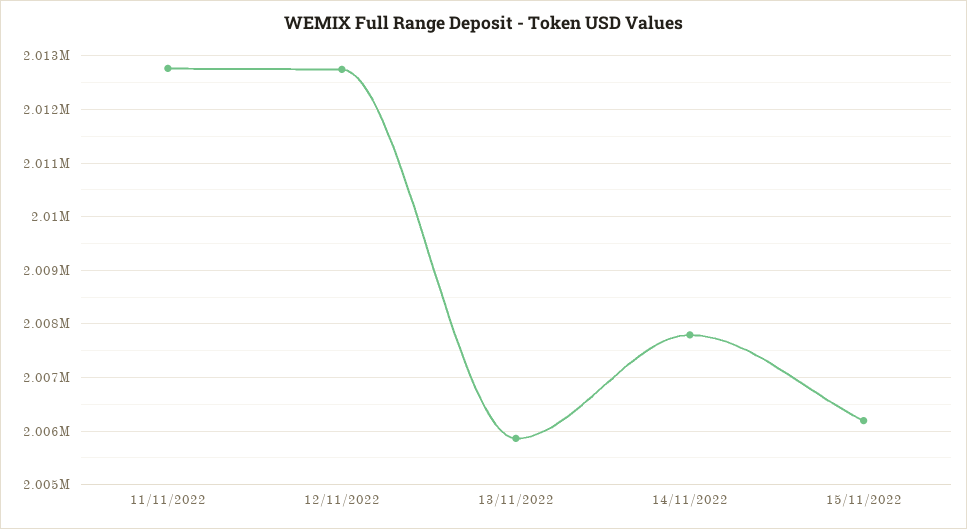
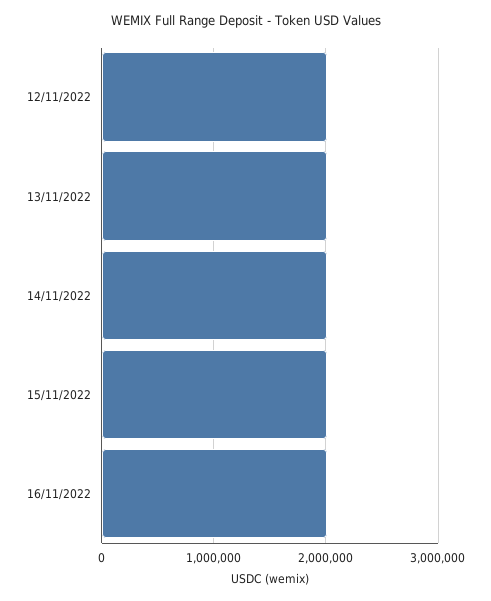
11/11/2022: 2012800 -> none
16/11/2022: none -> 2000000

